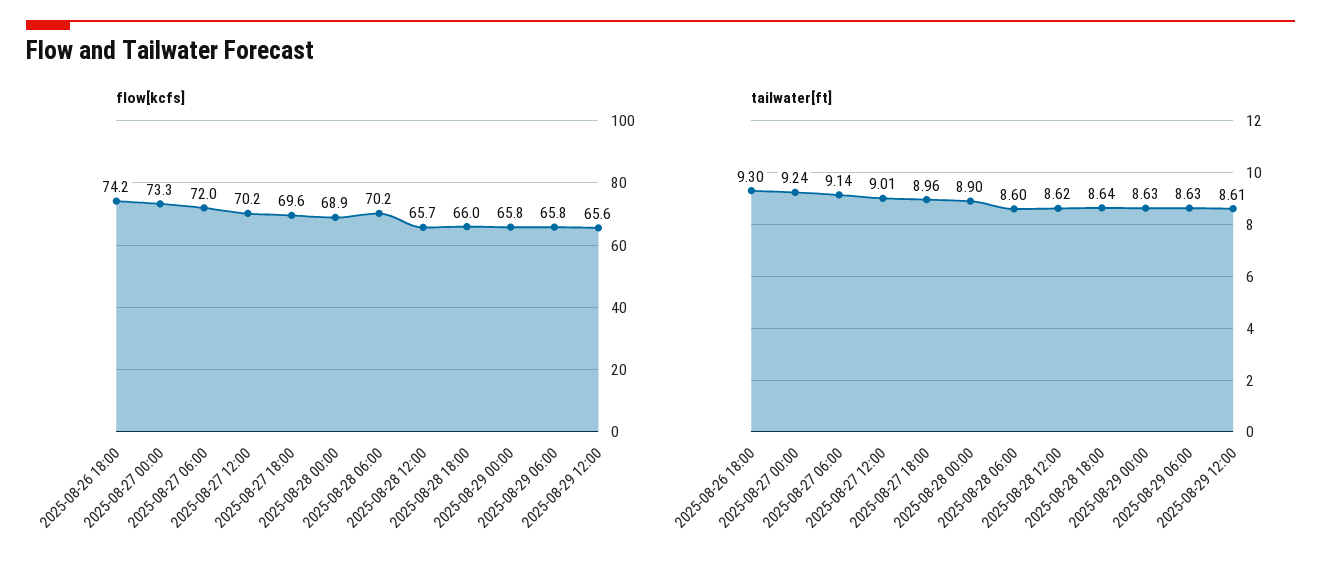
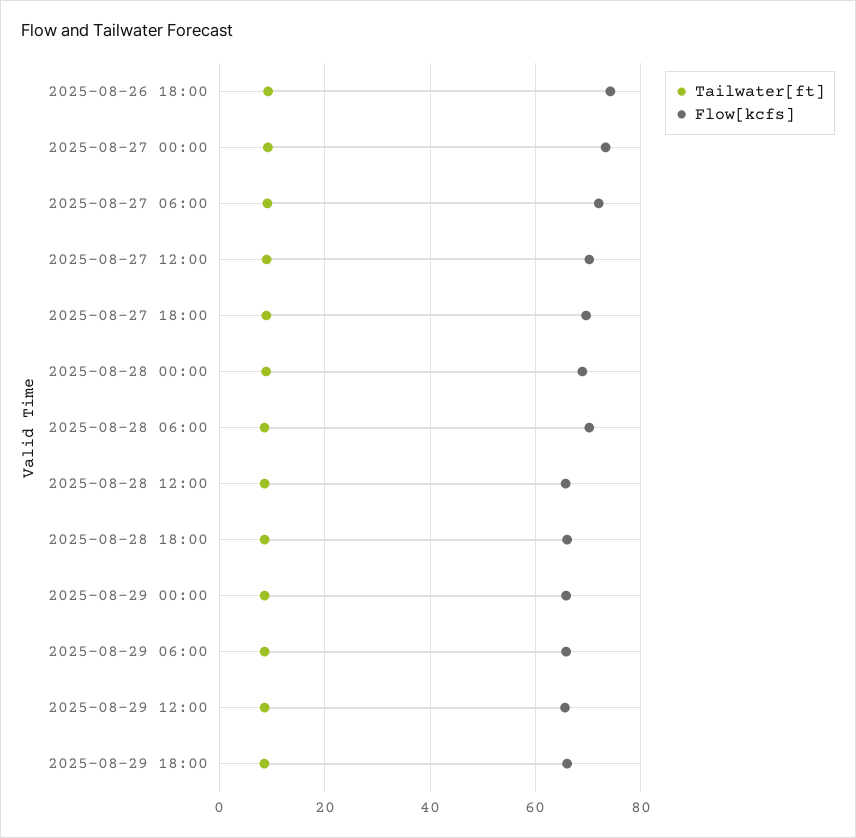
tailwater[ft], 2025-08-29 18:00: none -> 8
flow[kcfs], 2025-08-29 18:00: none -> 66

